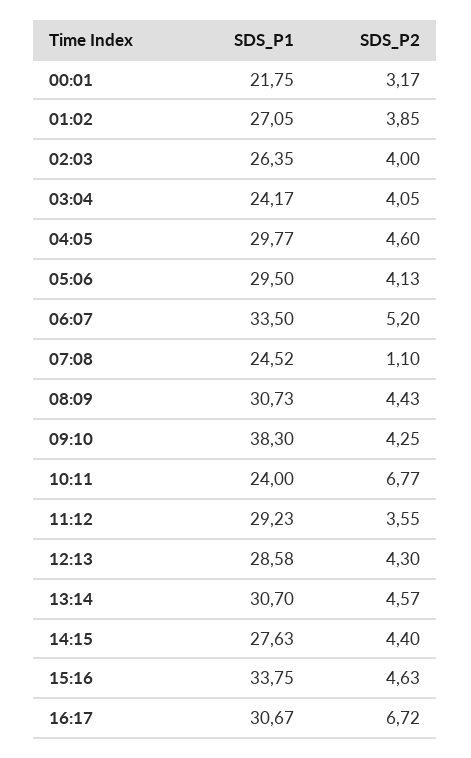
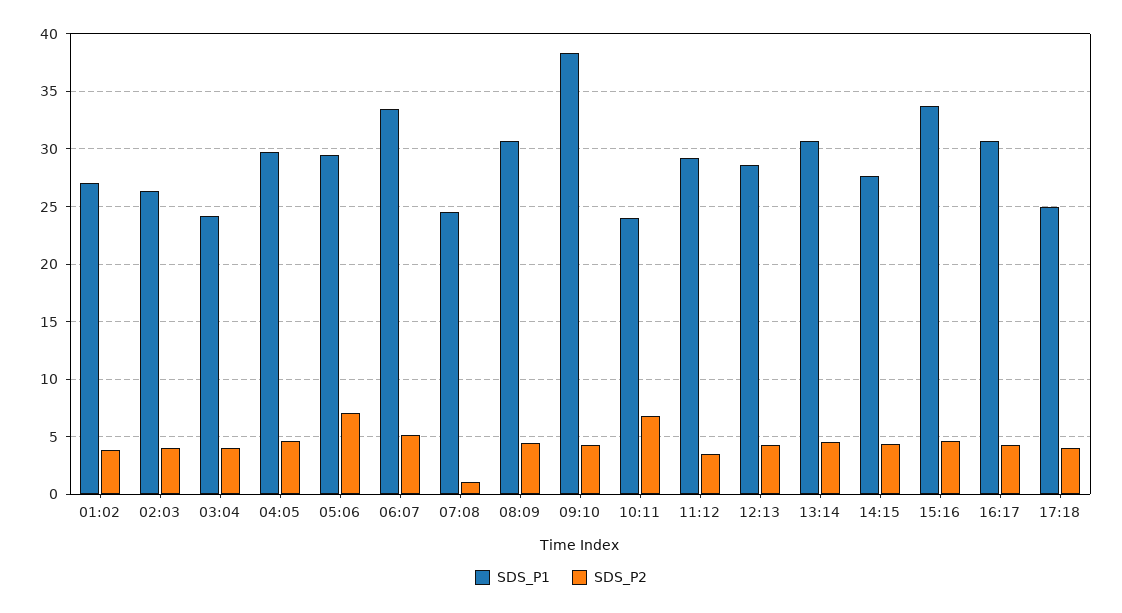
SDS_P1, 00:01: 21.75 -> none
SDS_P2, 00:01: 3.17 -> none
SDS_P2, 05:06: 4.13 -> 7
SDS_P2, 16:17: 6.72 -> 4
SDS_P1, 17:18: none -> 25
SDS_P2, 17:18: none -> 4

